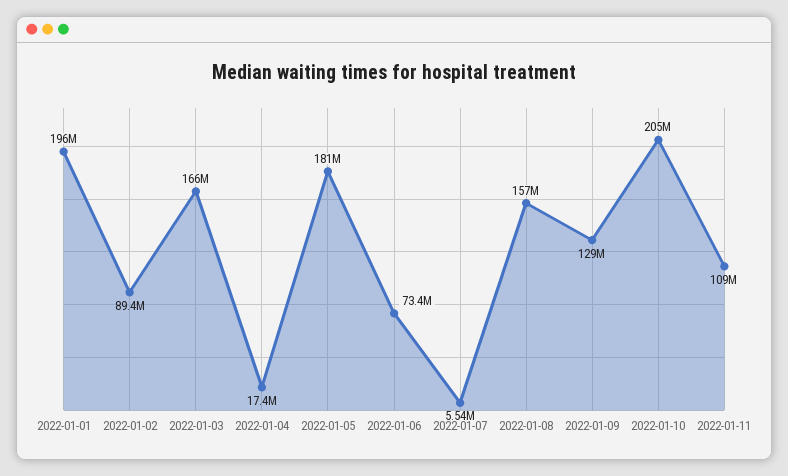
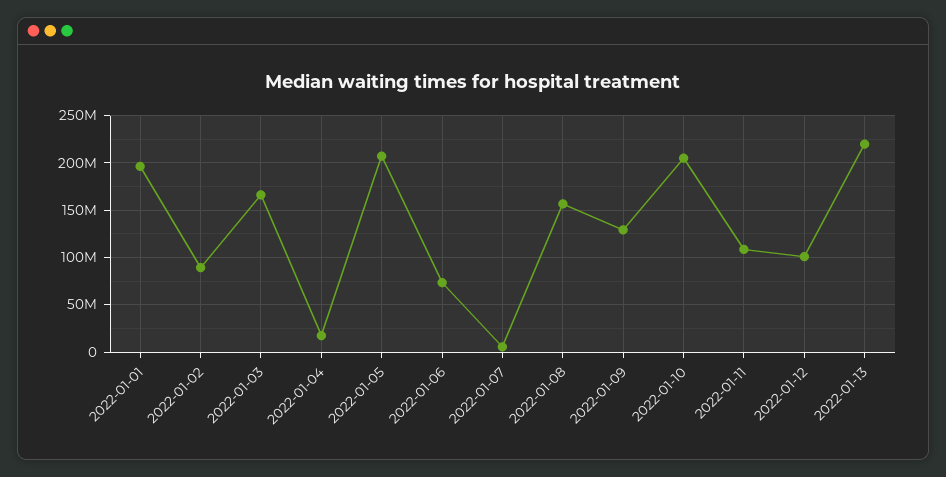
2022-01-05: 181000000 -> 210000000
2022-01-12: none -> 100000000
2022-01-13: none -> 220000000

